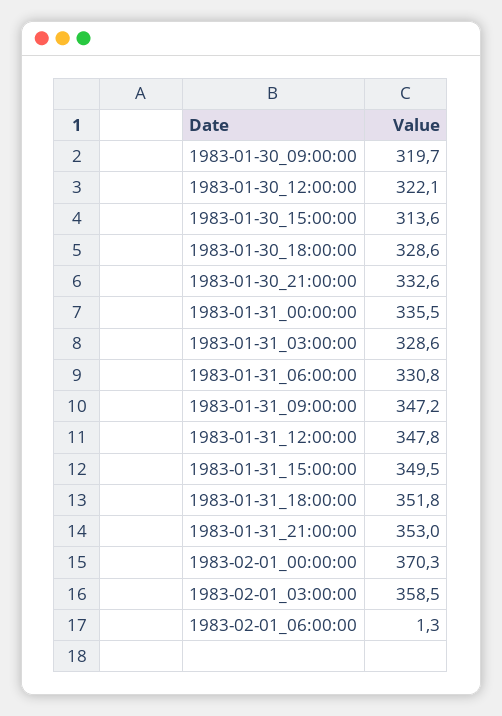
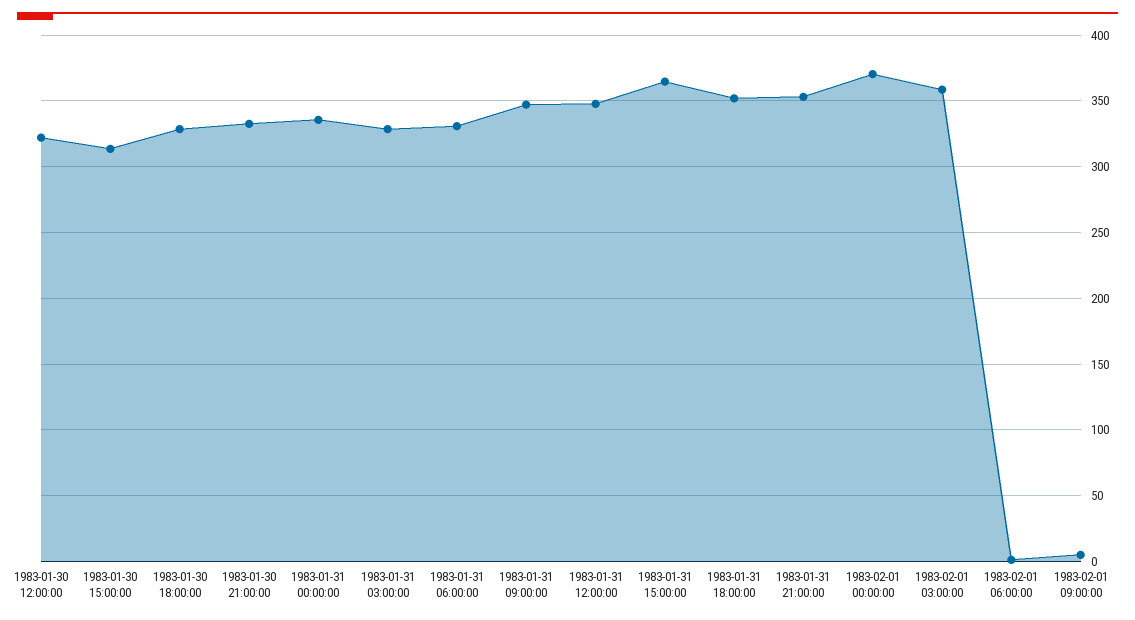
1983-01-30_09:00:00: 319.7 -> none
1983-01-31_15:00:00: 349.5 -> 365
1983-02-01 09:00:00: none -> 5

